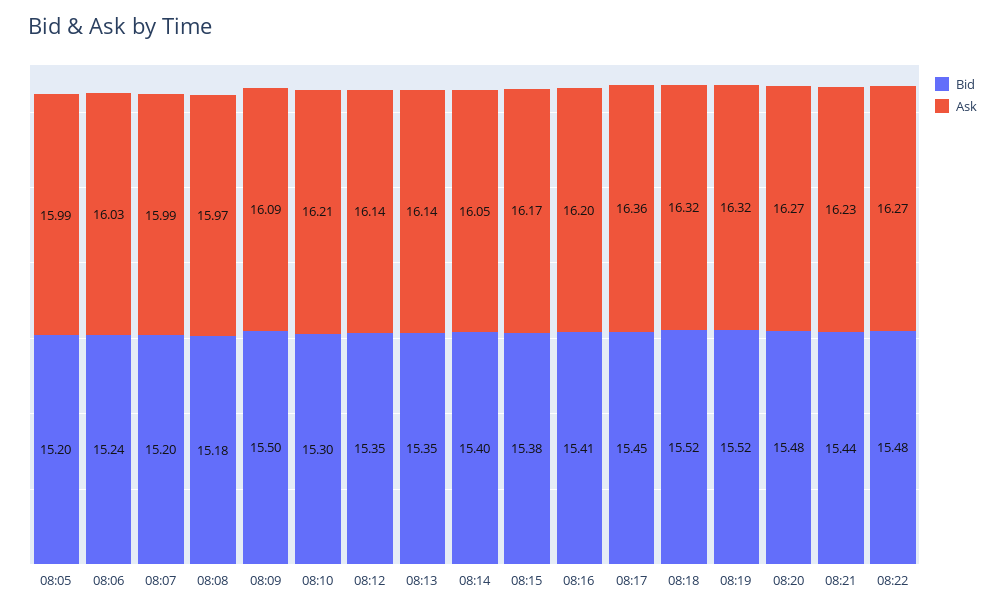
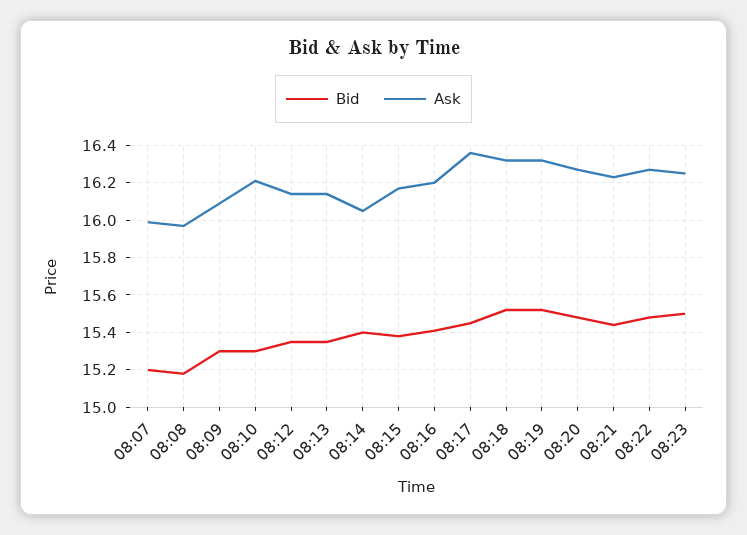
Bid, 08:05: 15.2 -> none
Ask, 08:05: 15.99 -> none
Bid, 08:06: 15.24 -> none
Ask, 08:06: 16.03 -> none
Bid, 08:09: 15.5 -> 15.3
Bid, 08:23: none -> 15.5
Ask, 08:23: none -> 16.25

